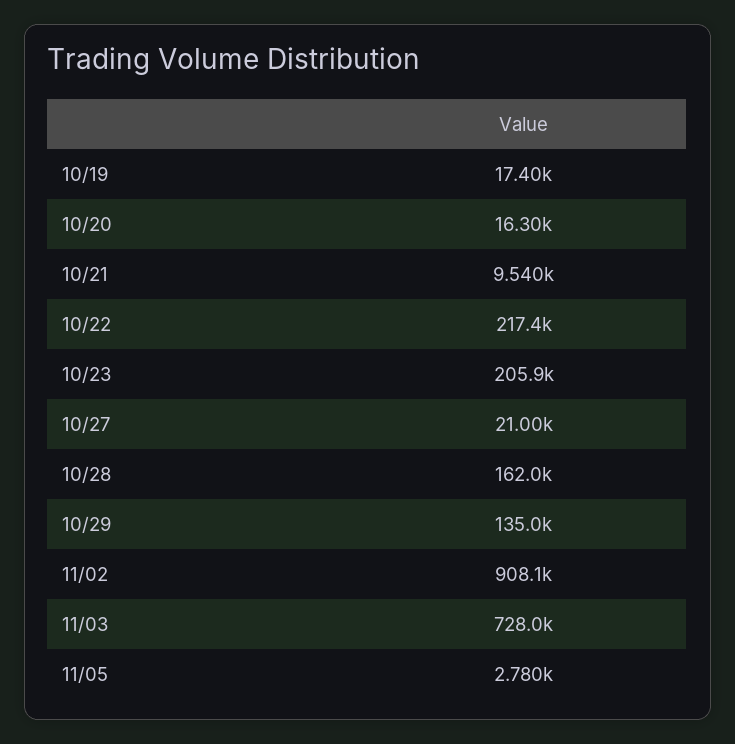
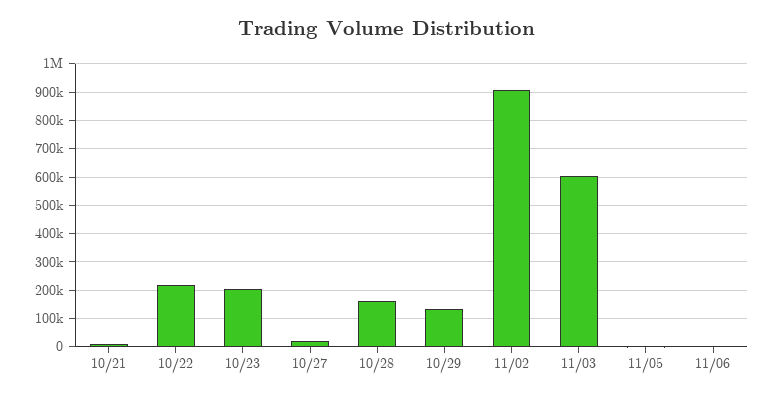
10/19: 17400 -> none
10/20: 16300 -> none
11/03: 728000 -> 600000
11/06: none -> 0

